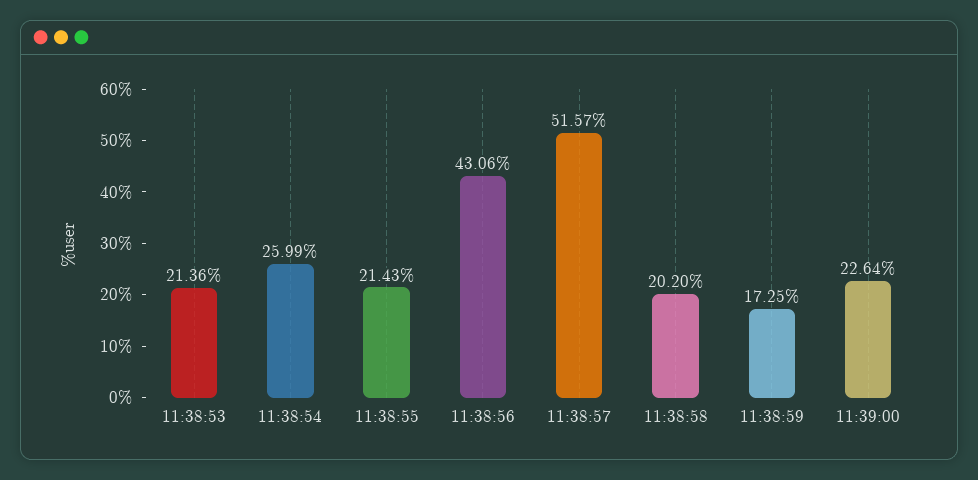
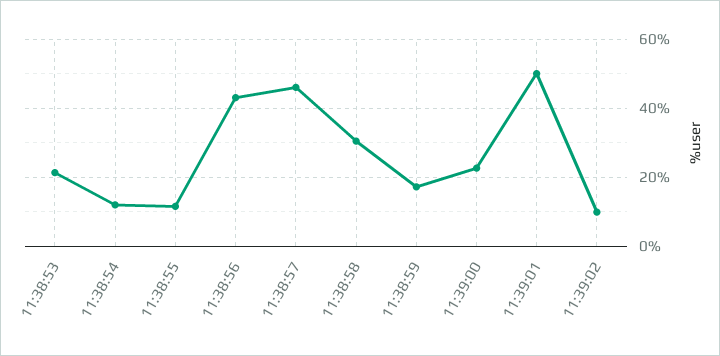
11:38:54: 25.99 -> 12
11:38:55: 21.43 -> 12
11:38:57: 51.57 -> 46
11:38:58: 20.2 -> 30
11:39:01: none -> 50
11:39:02: none -> 10

